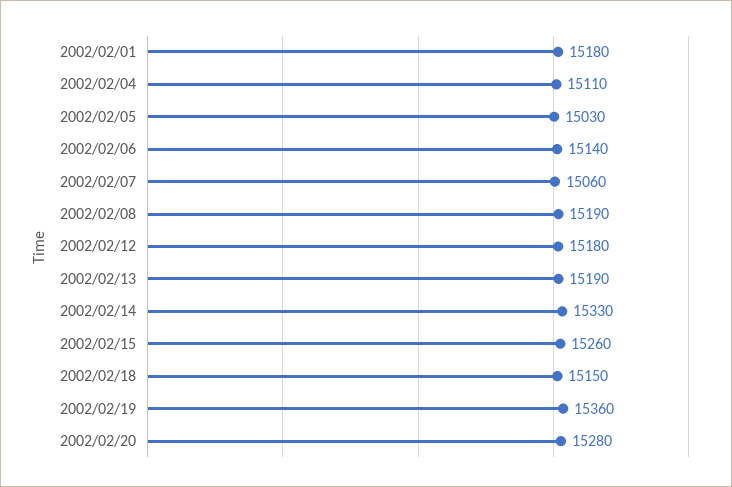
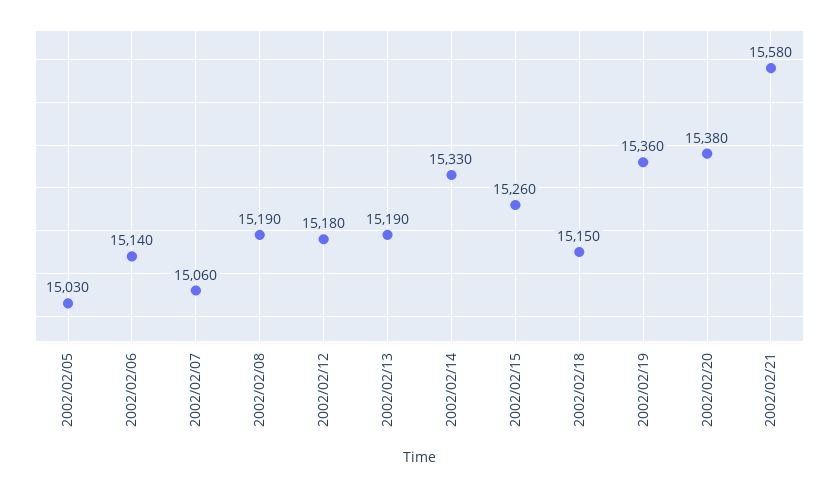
2002/02/01: 15180 -> none
2002/02/04: 15110 -> none
2002/02/20: 15280 -> 15380
2002/02/21: none -> 15580

